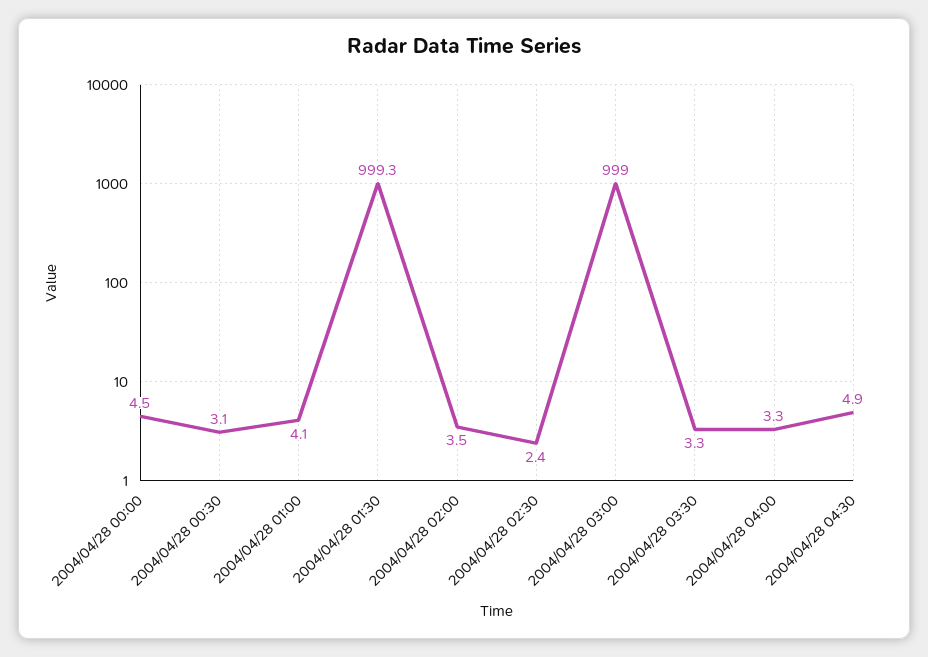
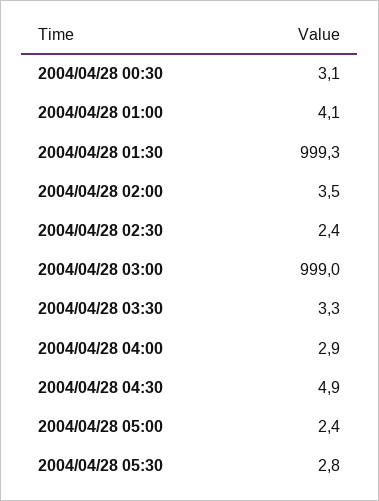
2004/04/28 00:00: 4.5 -> none
2004/04/28 04:00: 3.3 -> 2.9
2004/04/28 05:00: none -> 2.4
2004/04/28 05:30: none -> 2.8

